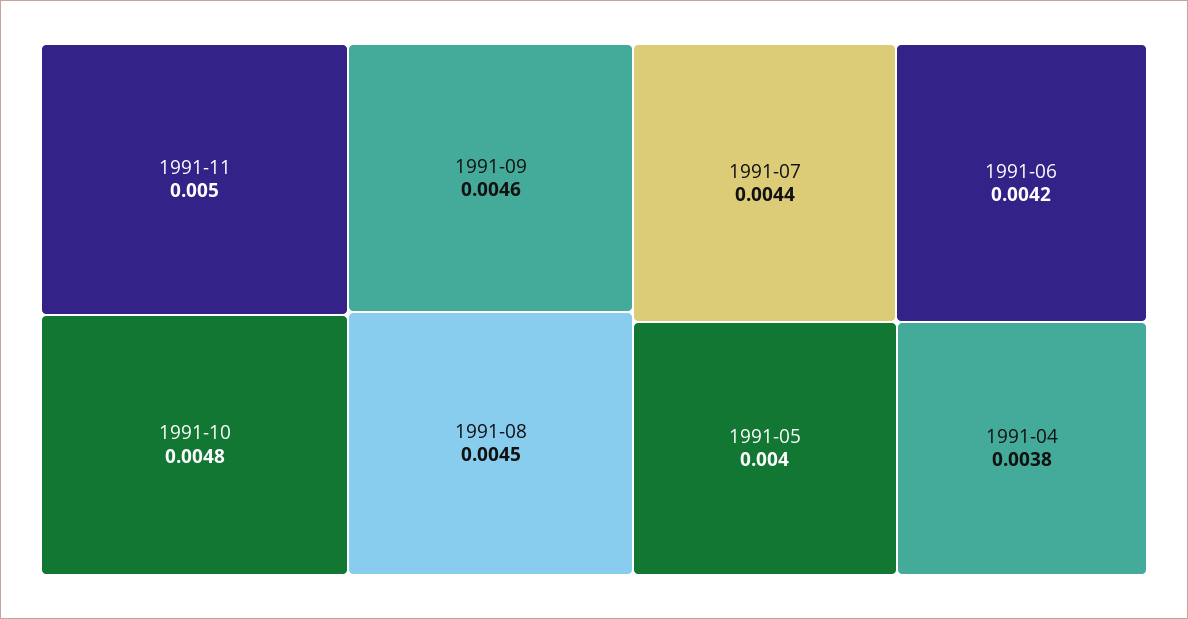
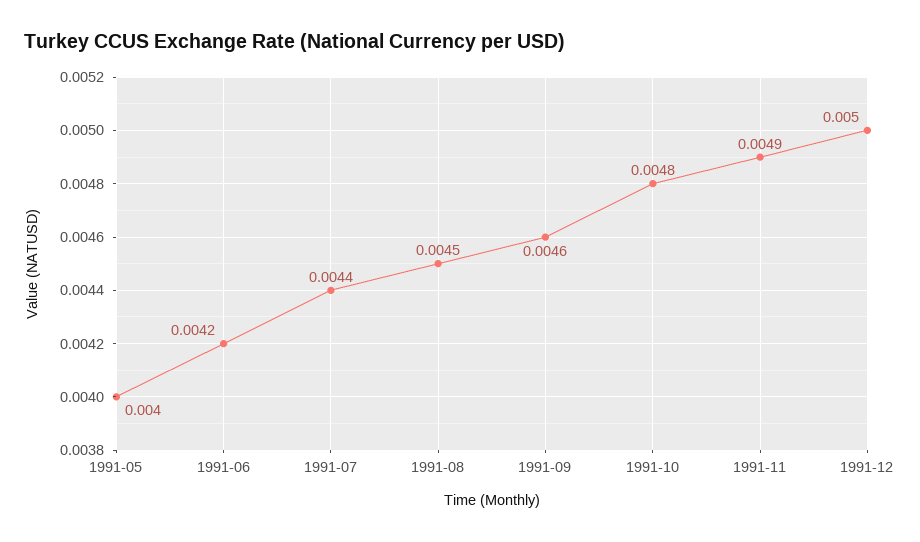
1991-11: 0.005 -> 0.0049
1991-04: 0.0038 -> none
1991-12: none -> 0.005

